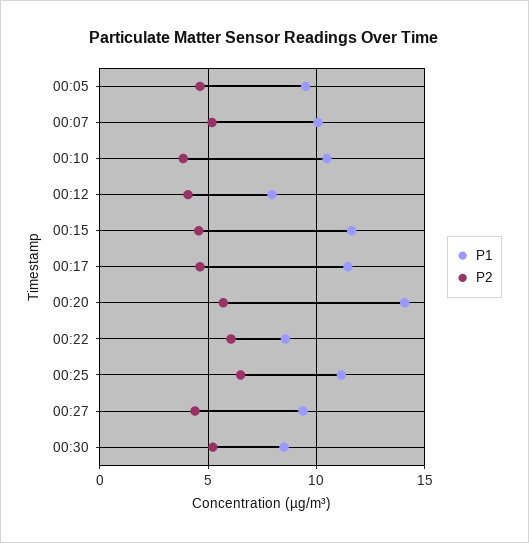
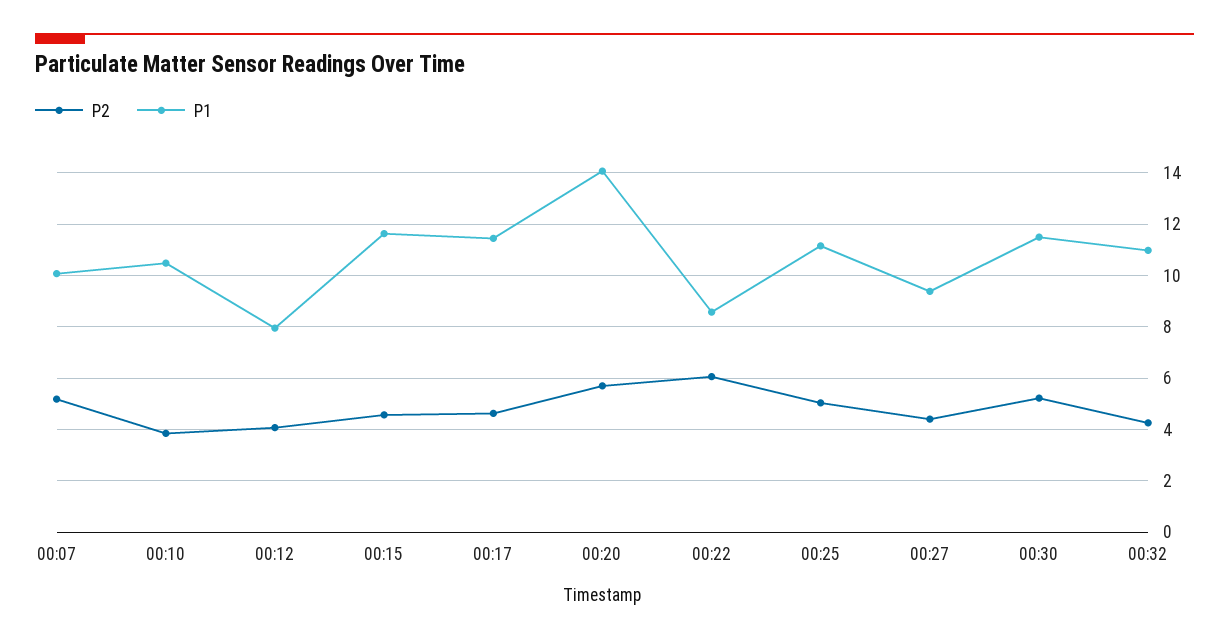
P1, 00:05: 9.5 -> none
P2, 00:05: 4.5 -> none
P2, 00:25: 6.5 -> 5
P1, 00:30: 8.5 -> 11.5
P2, 00:32: none -> 4.25
P1, 00:32: none -> 11

